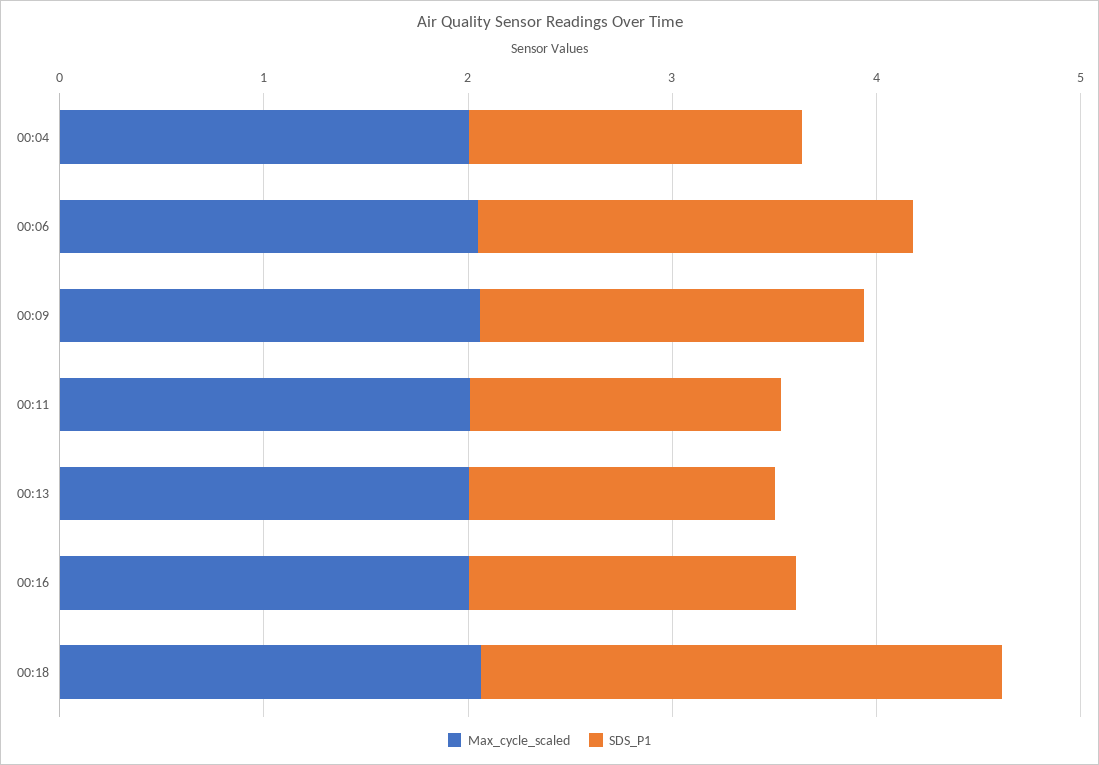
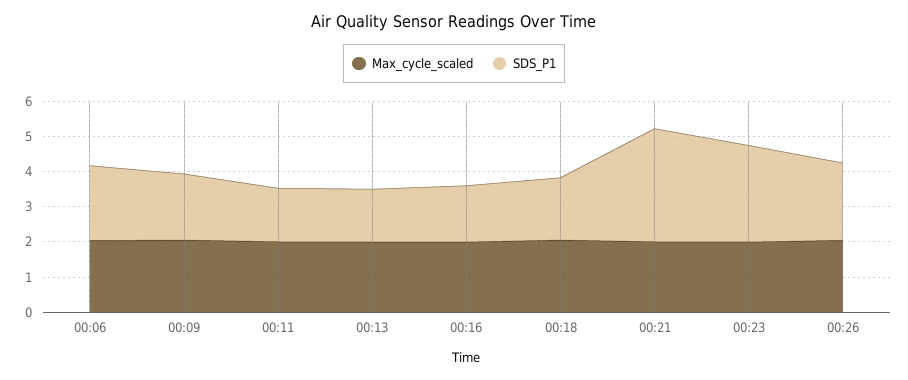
Max_cycle_scaled, 00:04: 2 -> none
SDS_P1, 00:04: 1.6 -> none
SDS_P1, 00:18: 2.6 -> 1.75
Max_cycle_scaled, 00:21: none -> 2
SDS_P1, 00:21: none -> 3.25
Max_cycle_scaled, 00:23: none -> 2
SDS_P1, 00:23: none -> 2.75
Max_cycle_scaled, 00:26: none -> 2
SDS_P1, 00:26: none -> 2.25

